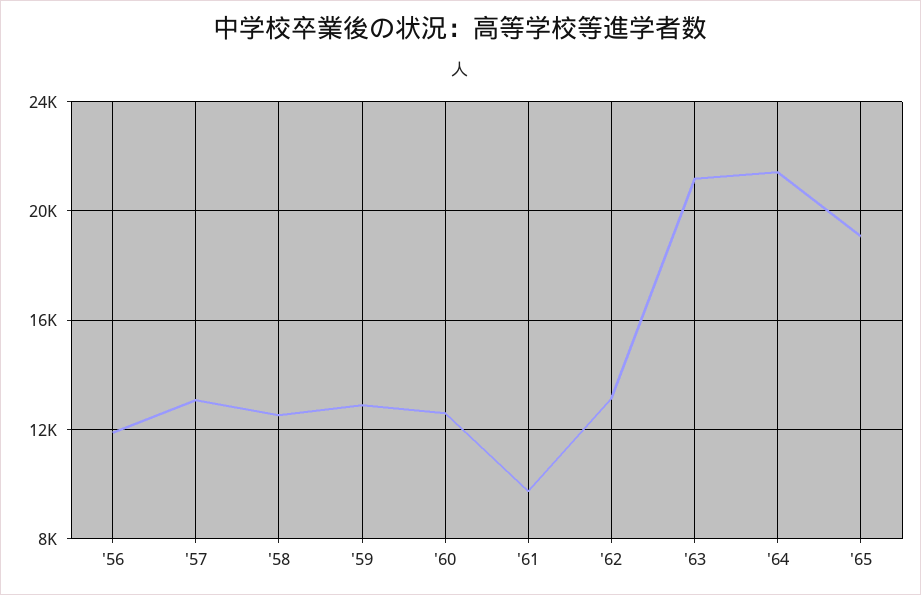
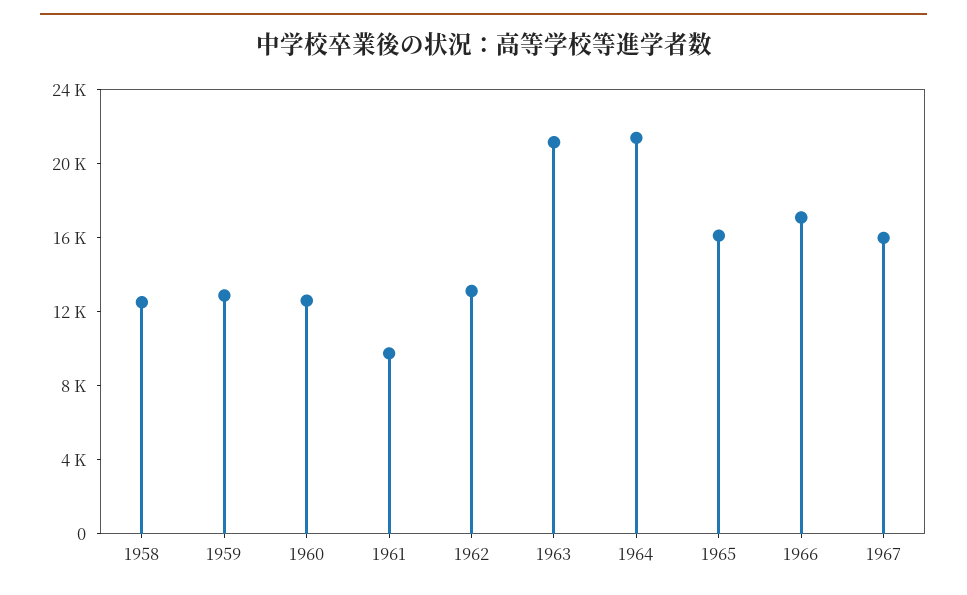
'56: 12000 -> none
'57: 13000 -> none
'65: 19000 -> 16000
1966: none -> 17000
1967: none -> 16000

